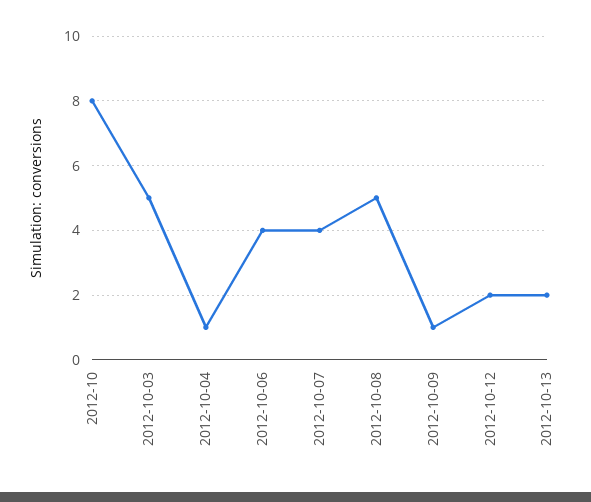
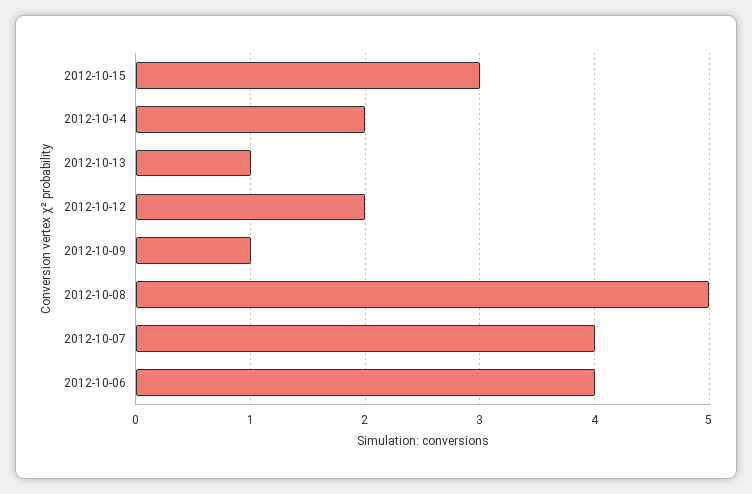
2012-10: 8 -> none
2012-10-03: 5 -> none
2012-10-04: 1 -> none
2012-10-13: 2 -> 1
2012-10-15: none -> 3
2012-10-14: none -> 2

